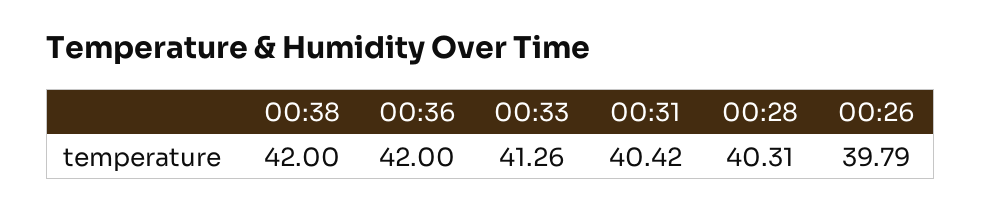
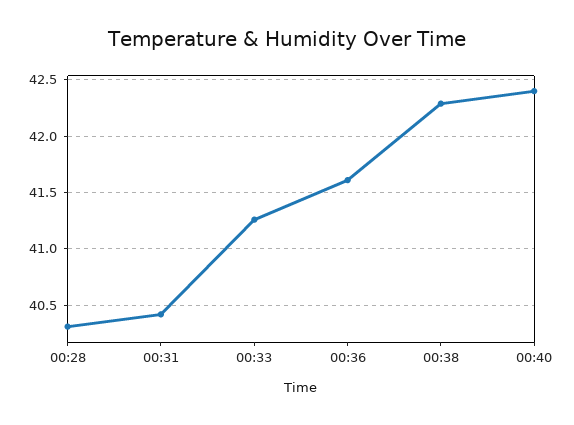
00:38: 42 -> 42.3
00:36: 42 -> 41.6
00:26: 39.79 -> none
00:40: none -> 42.4

